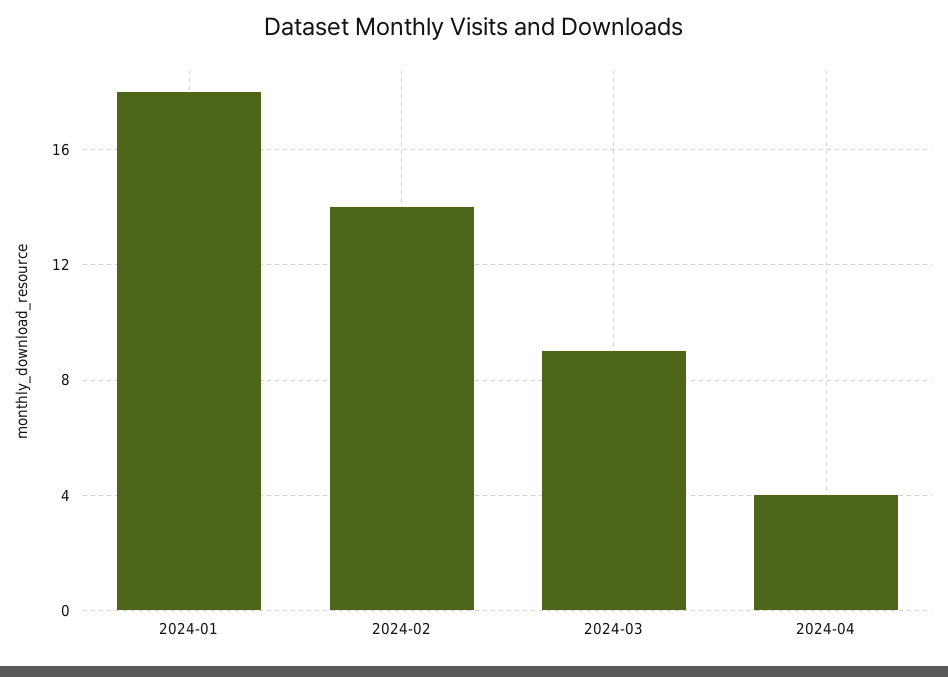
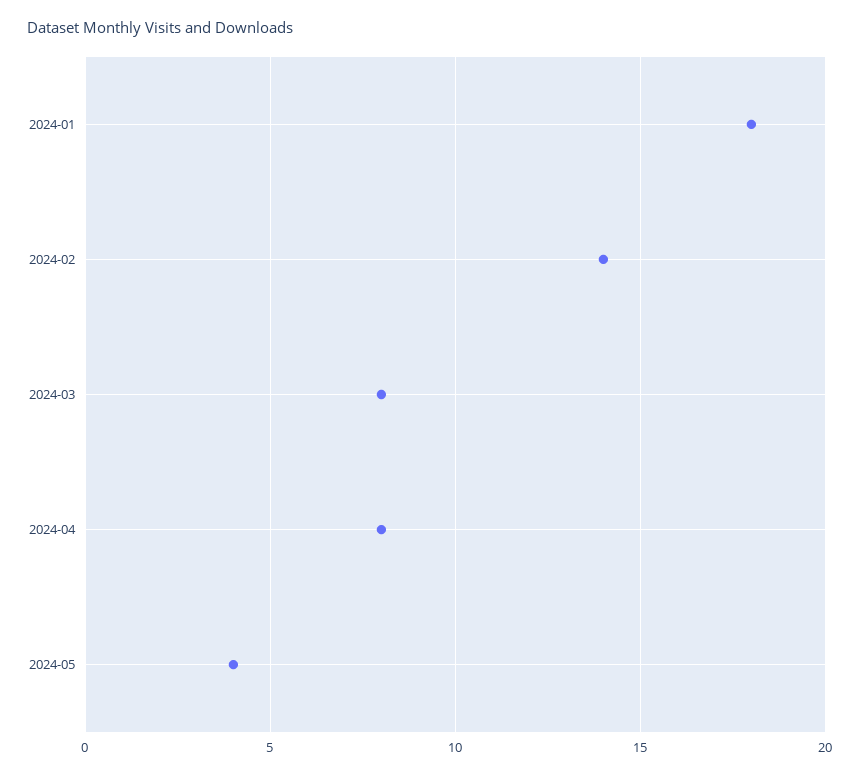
2024-03: 9 -> 8
2024-04: 4 -> 8
2024-05: none -> 4

